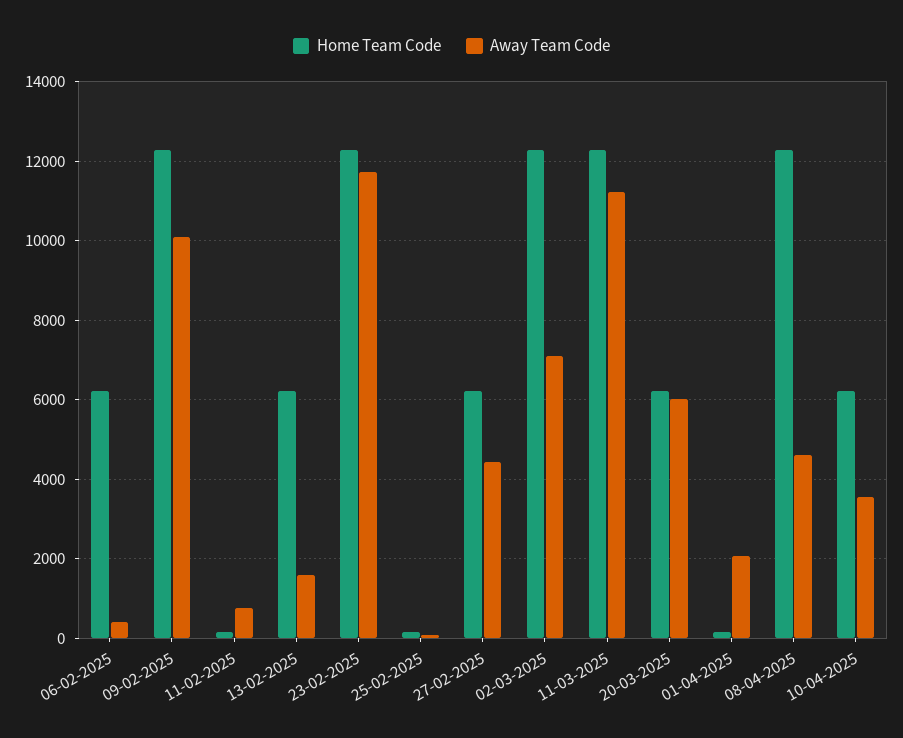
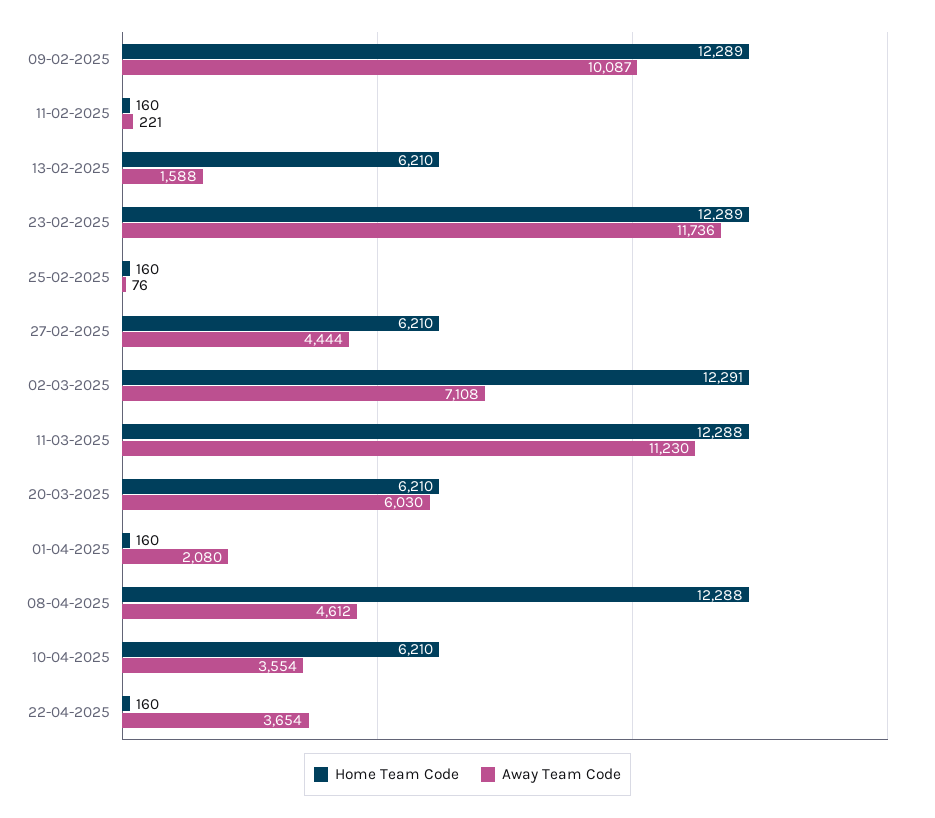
Home Team Code, 06-02-2025: 6200 -> none
Away Team Code, 06-02-2025: 400 -> none
Away Team Code, 11-02-2025: 800 -> 221
Home Team Code, 22-04-2025: none -> 160
Away Team Code, 22-04-2025: none -> 3654

